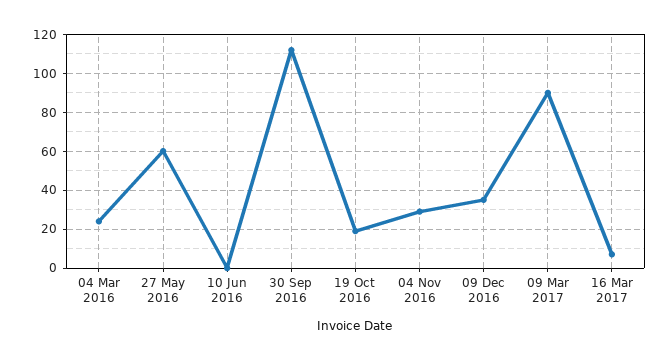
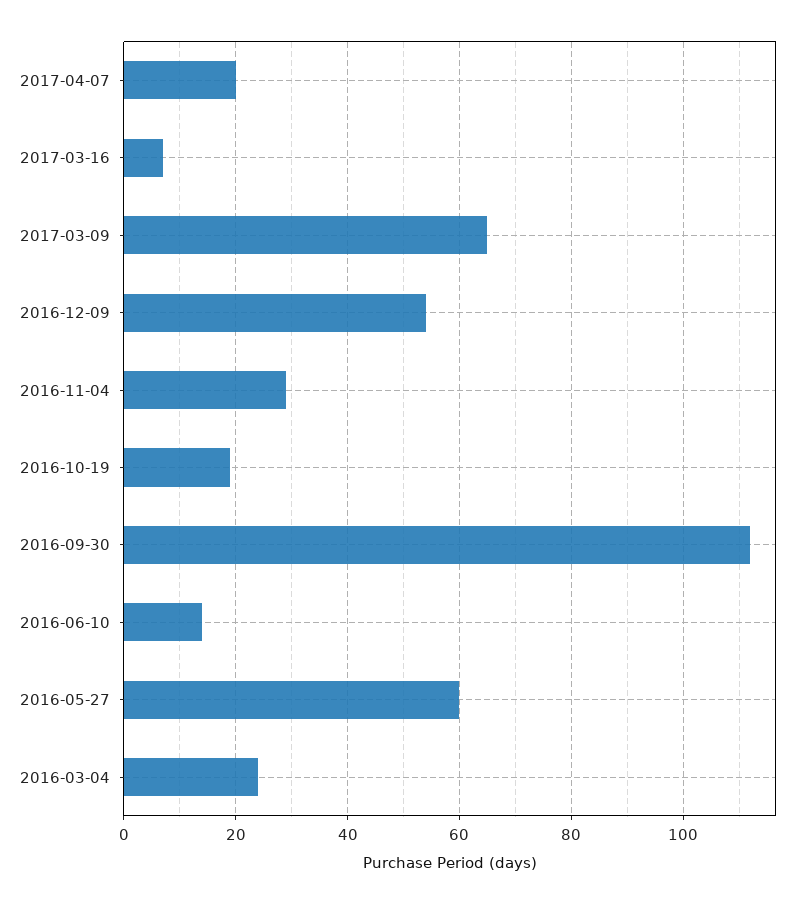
10 Jun 2016: 0 -> 15
09 Dec 2016: 35 -> 55
09 Mar 2017: 90 -> 65
2017-04-07: none -> 20

